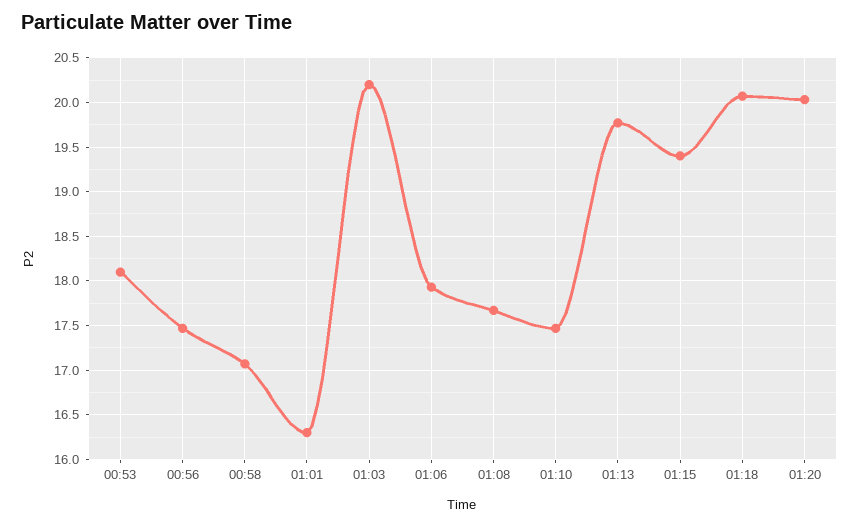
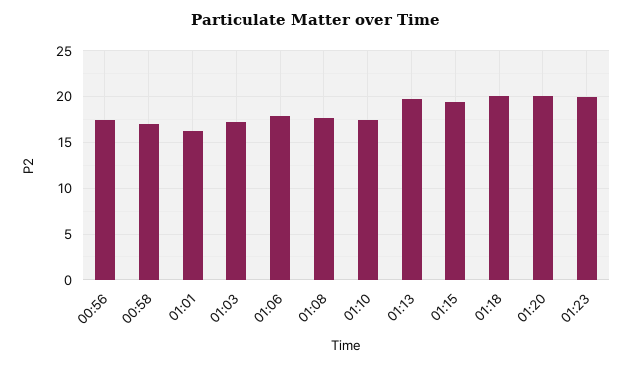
00:53: 18.1 -> none
01:03: 20.2 -> 17
01:23: none -> 20

